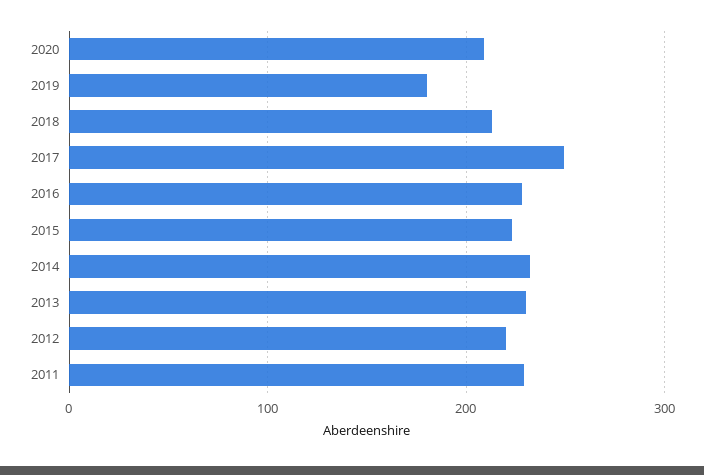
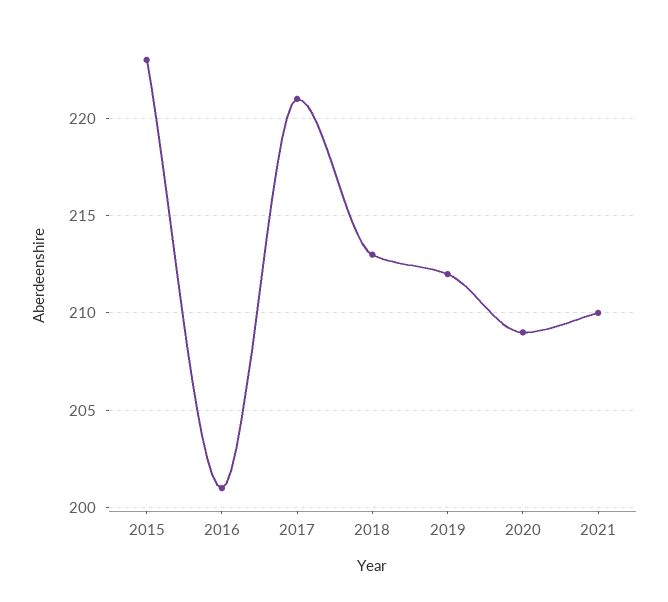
2019: 180 -> 212
2017: 250 -> 221
2016: 230 -> 201
2014: 230 -> none
2013: 230 -> none
2012: 220 -> none
2011: 230 -> none
2021: none -> 210

